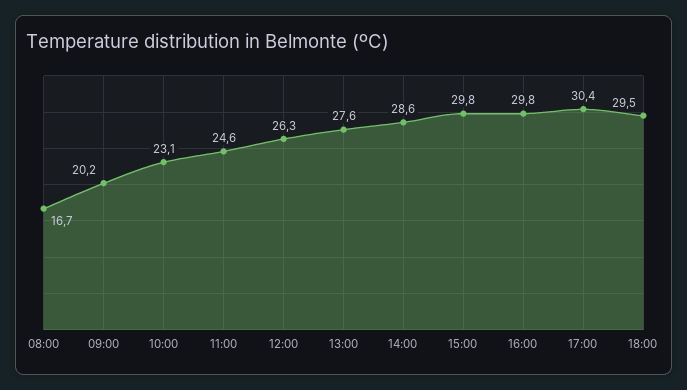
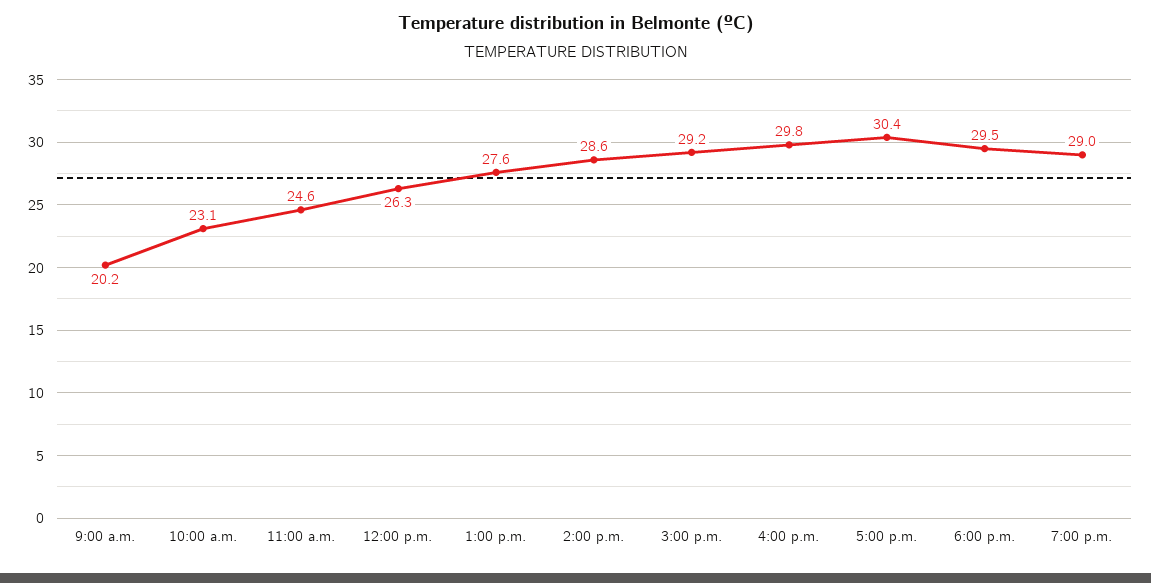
08:00: 16.7 -> none
15:00: 29.8 -> 29.2
7:00 p.m.: none -> 29

